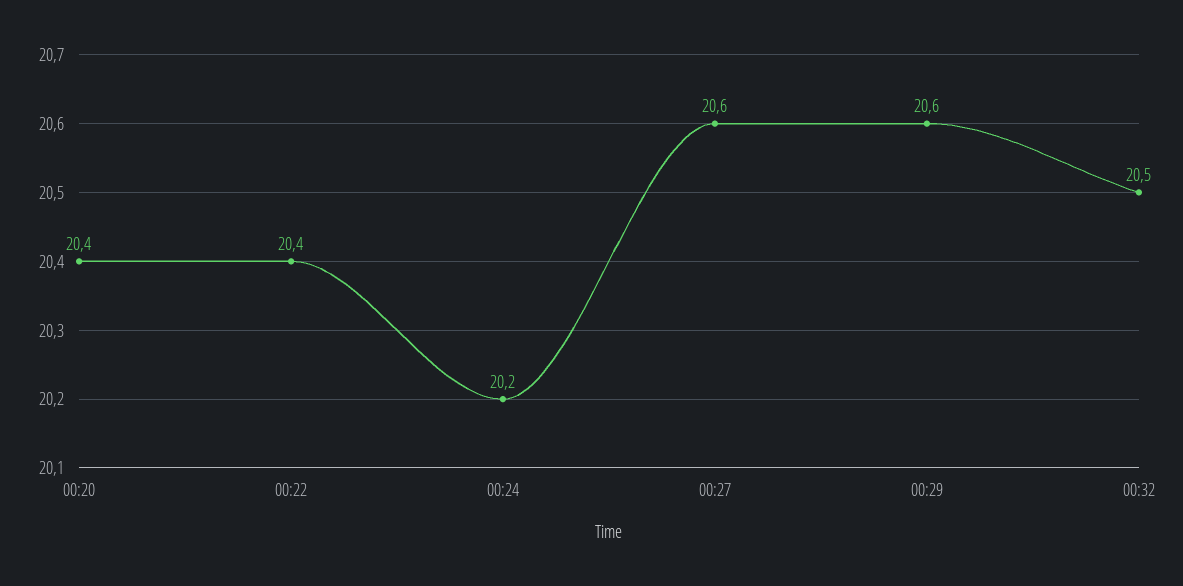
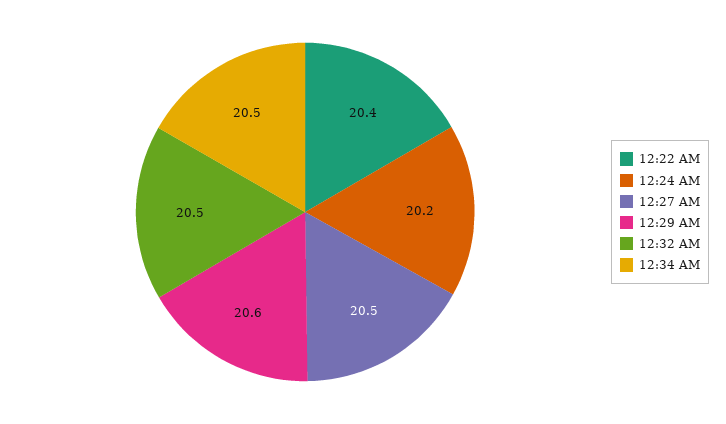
00:20: 20.4 -> none
00:27: 20.6 -> 20.5
12:34 AM: none -> 20.5

